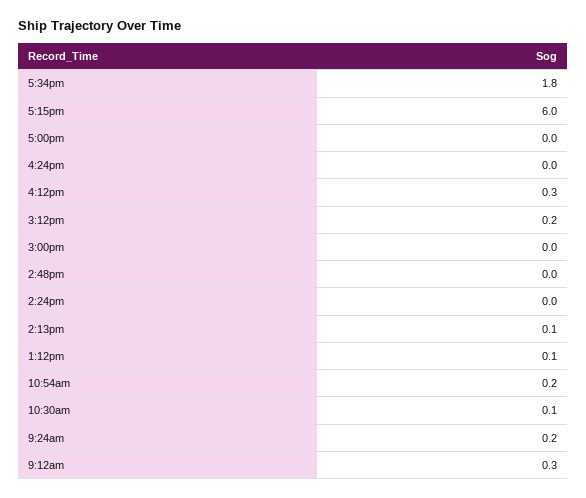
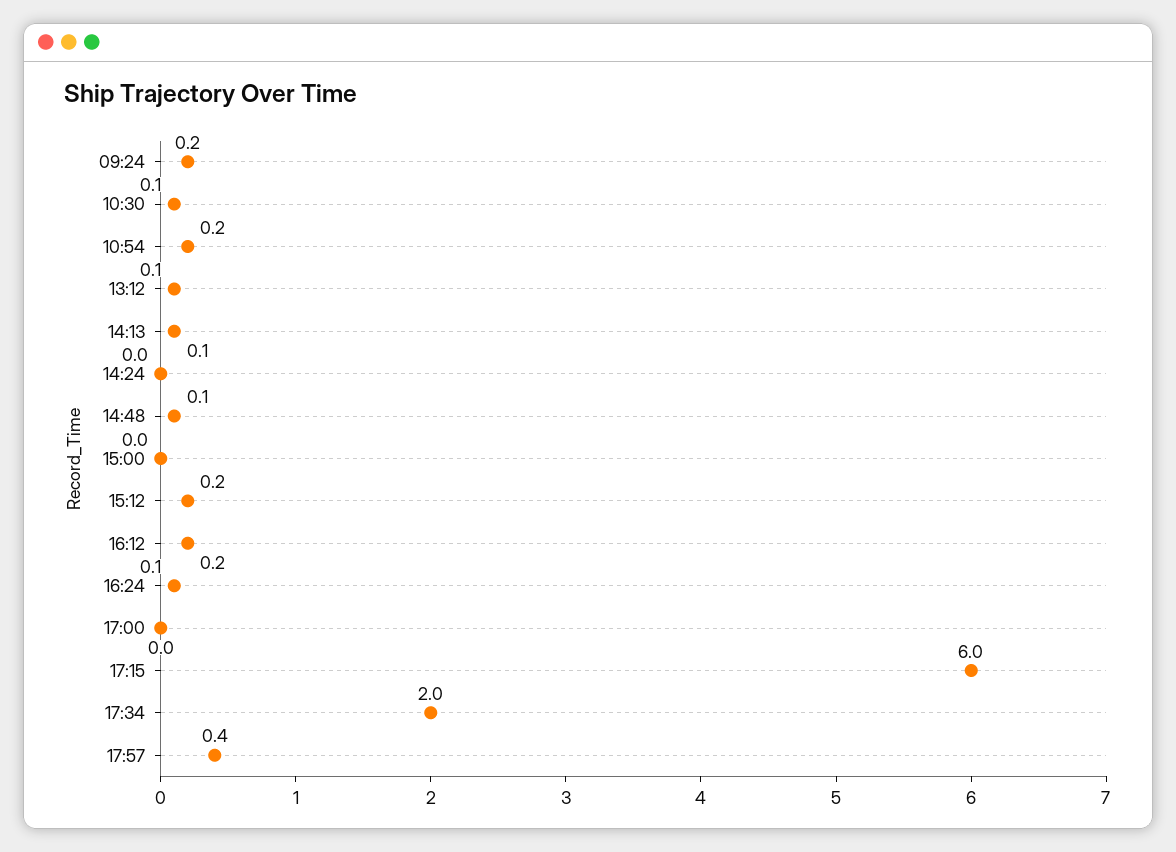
5:34pm: 1.8 -> 2
4:24pm: 0 -> 0.1
4:12pm: 0.3 -> 0.2
2:48pm: 0 -> 0.1
9:12am: 0.3 -> none
17:57: none -> 0.4

